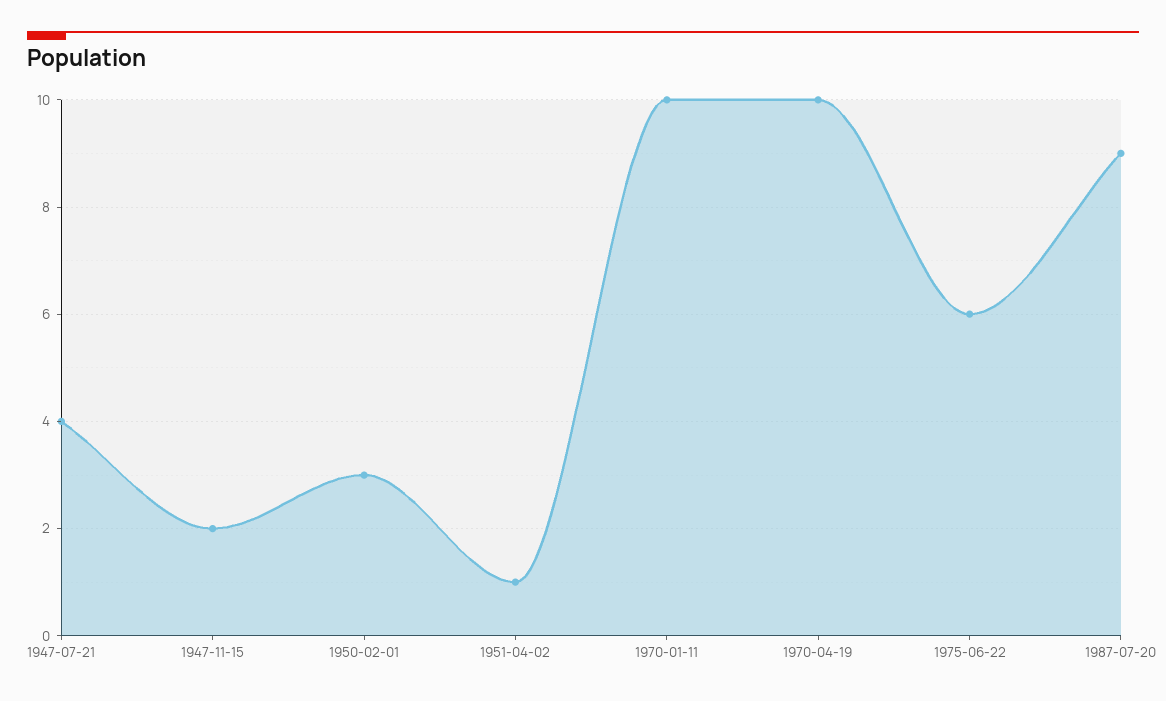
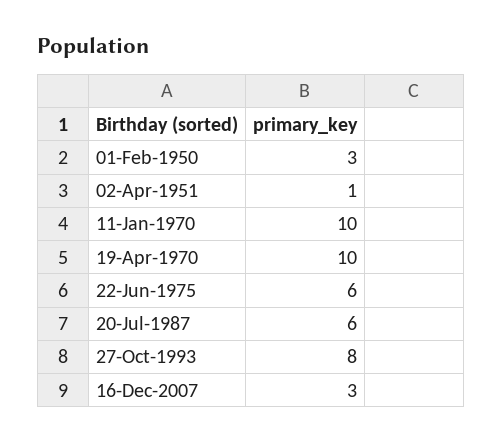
1947-07-21: 4 -> none
1947-11-15: 2 -> none
1987-07-20: 9 -> 6
27-Oct-1993: none -> 8
16-Dec-2007: none -> 3

